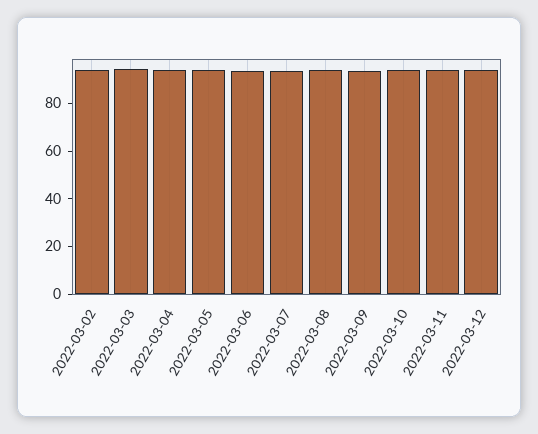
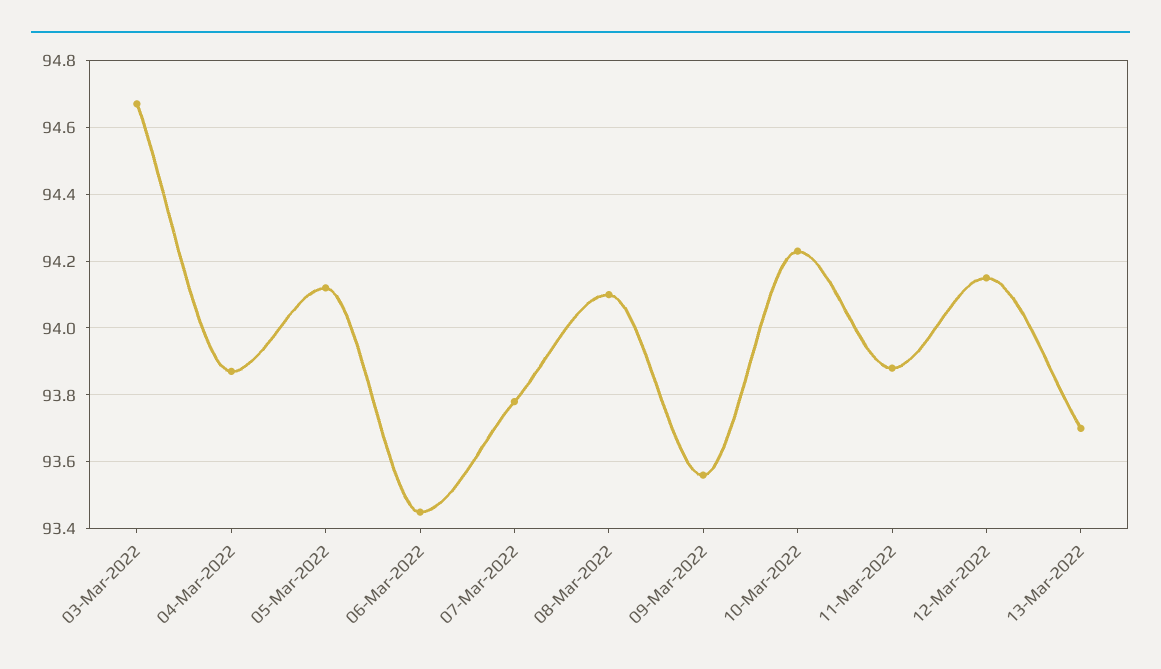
2022-03-02: 95 -> none
13-Mar-2022: none -> 93.7

